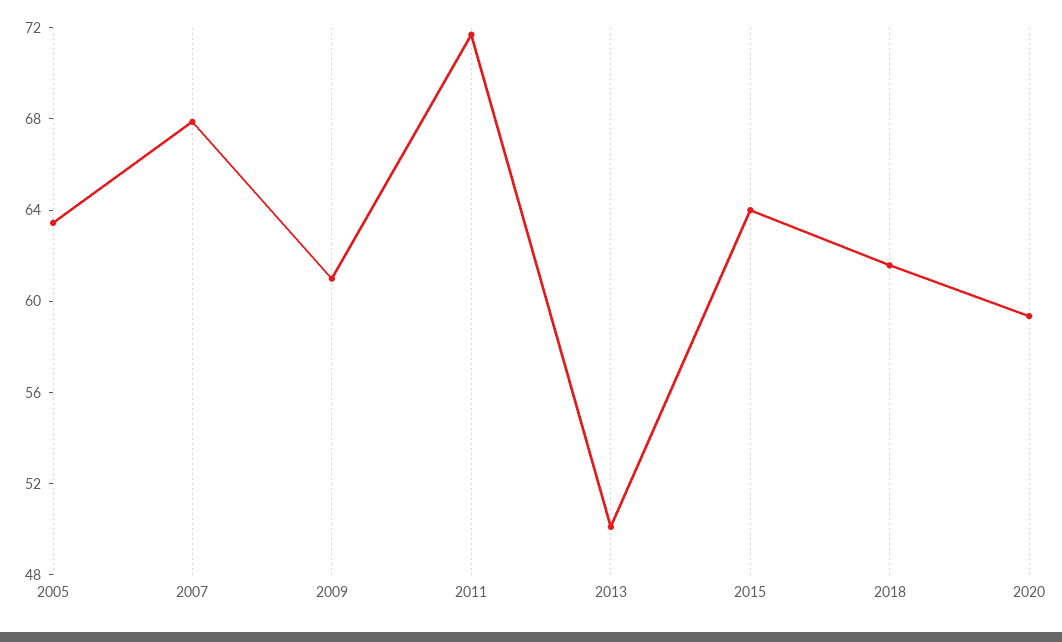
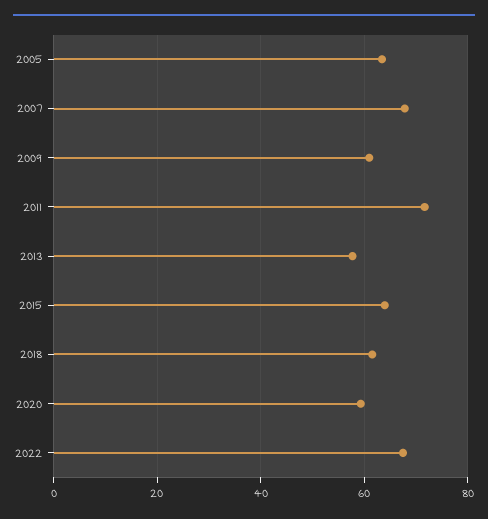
2013: 50 -> 58
2022: none -> 68

